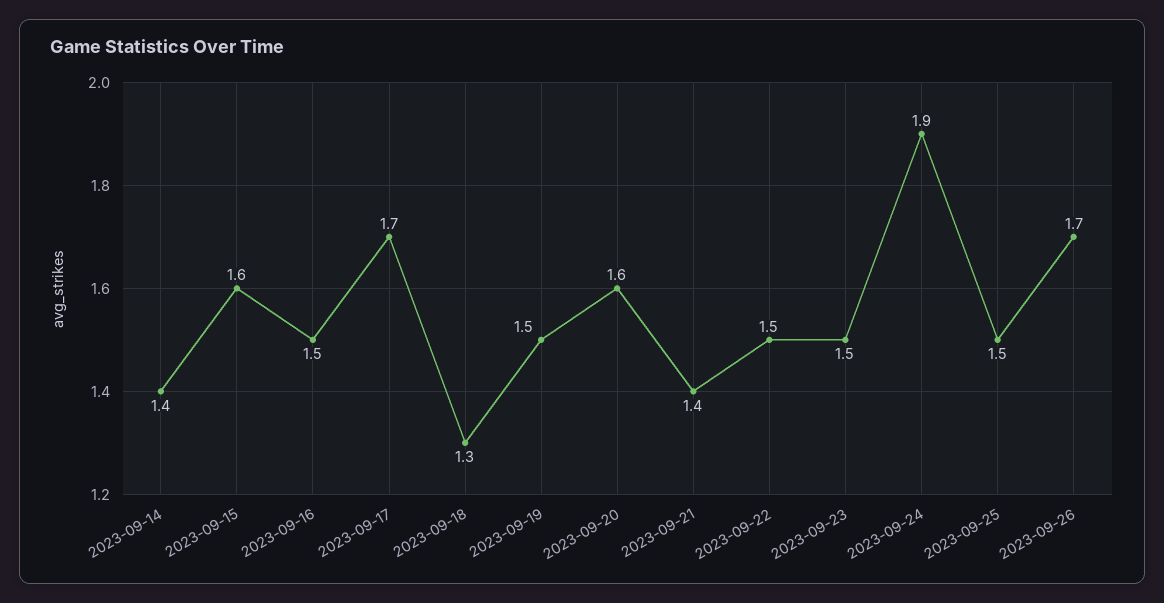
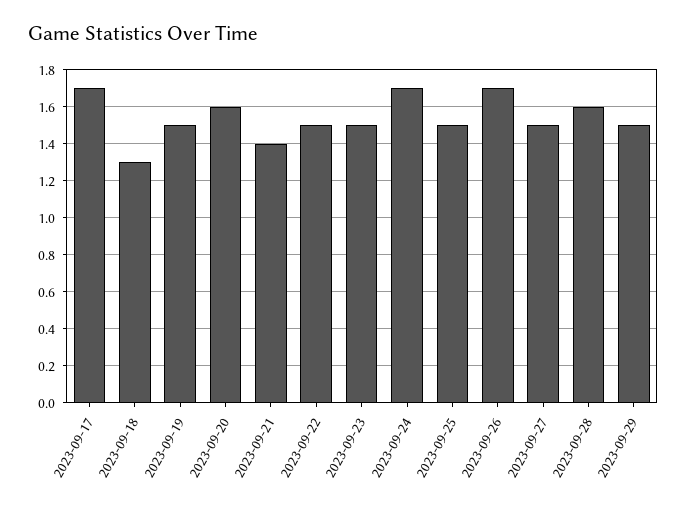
2023-09-14: 1.4 -> none
2023-09-15: 1.6 -> none
2023-09-16: 1.5 -> none
2023-09-24: 1.9 -> 1.7
2023-09-27: none -> 1.5
2023-09-28: none -> 1.6
2023-09-29: none -> 1.5

